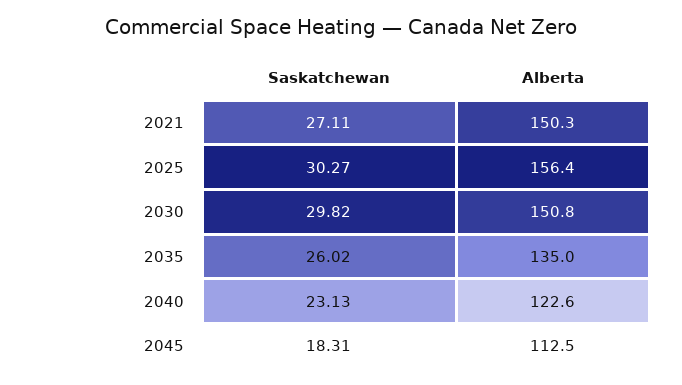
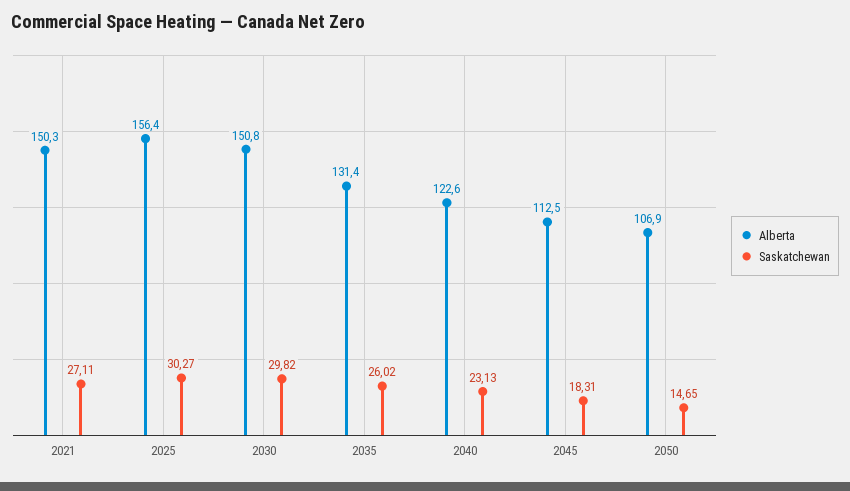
Alberta, 2035: 135 -> 131.4
Alberta, 2050: none -> 106.9
Saskatchewan, 2050: none -> 14.65

